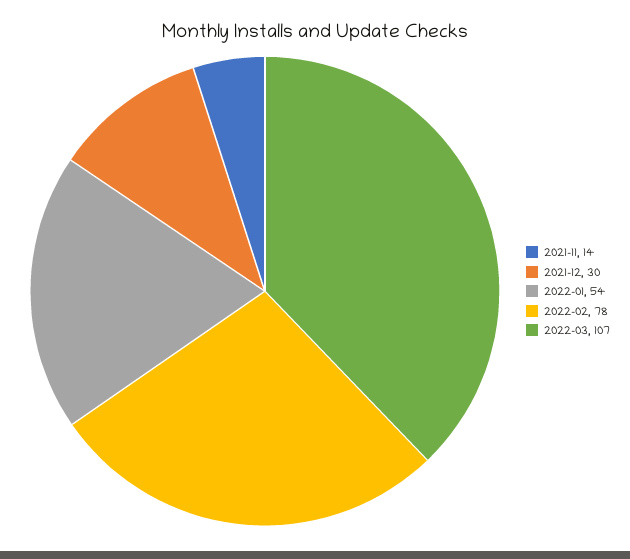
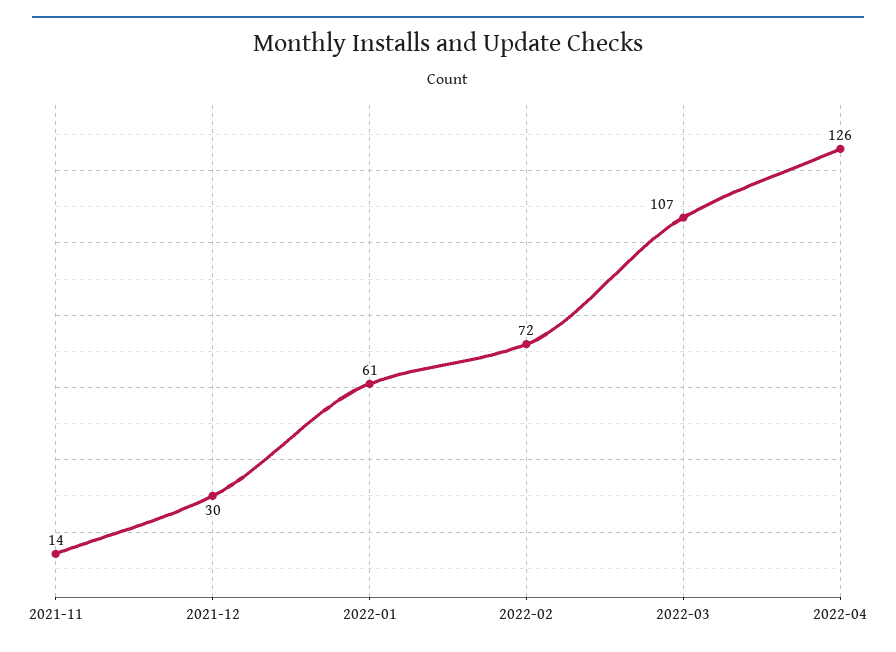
2022-01: 54 -> 61
2022-02: 78 -> 72
2022-04: none -> 126

